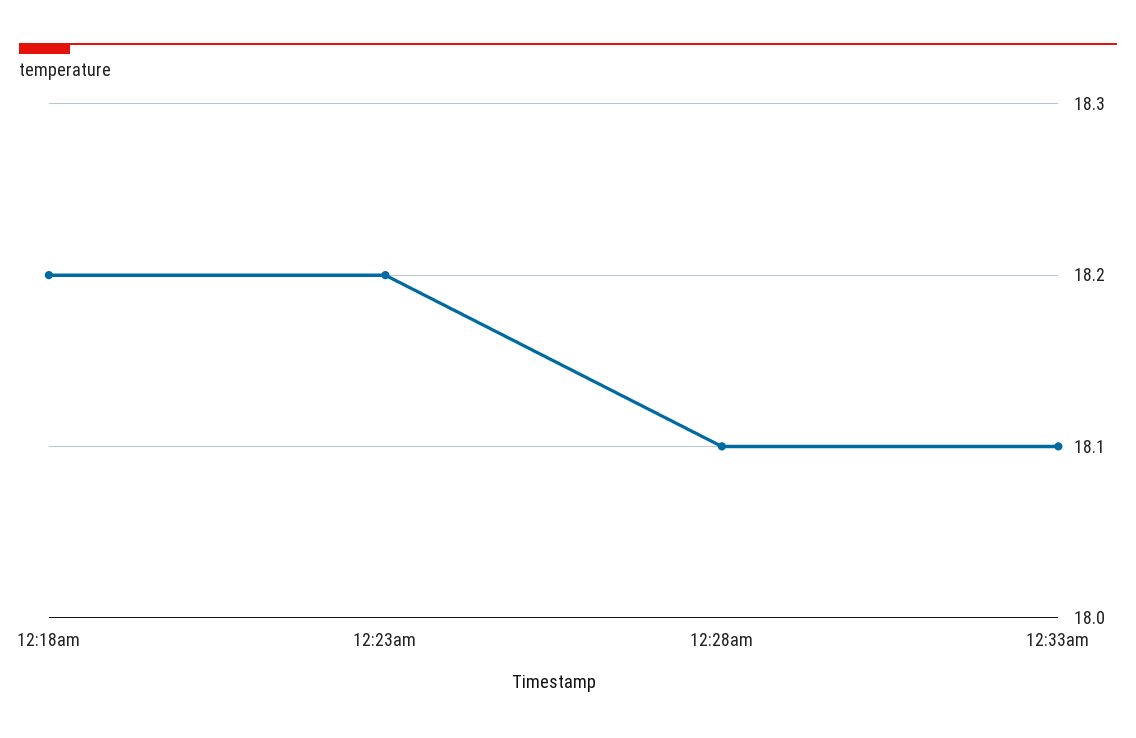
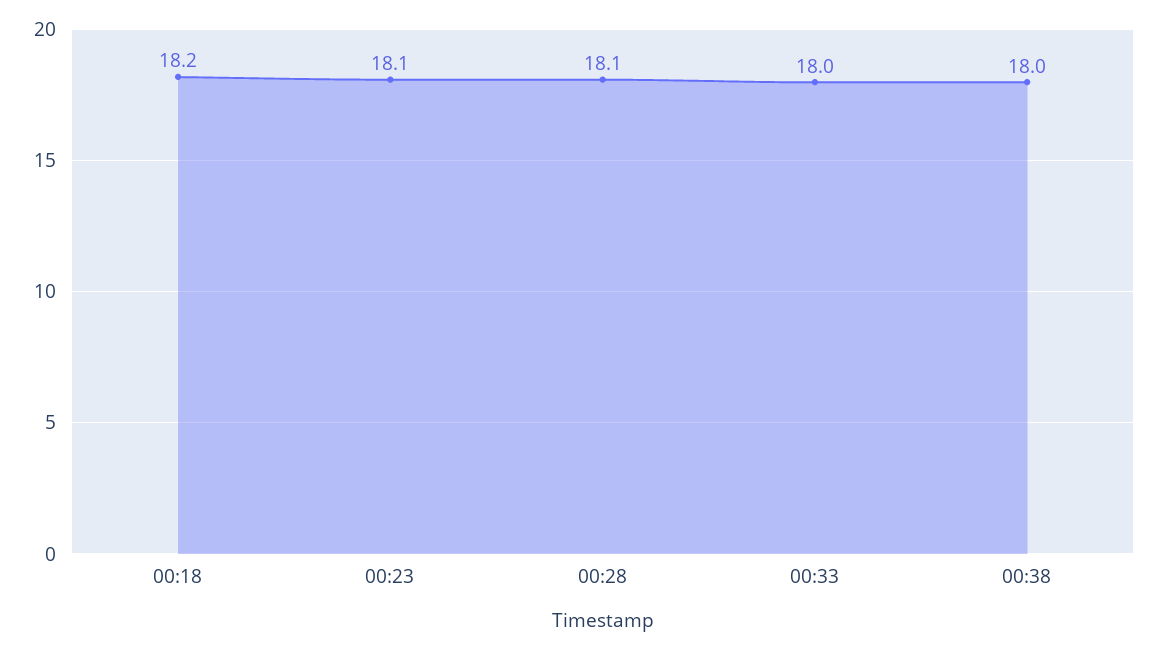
12:23am: 18.2 -> 18.1
12:33am: 18.1 -> 18
00:38: none -> 18

